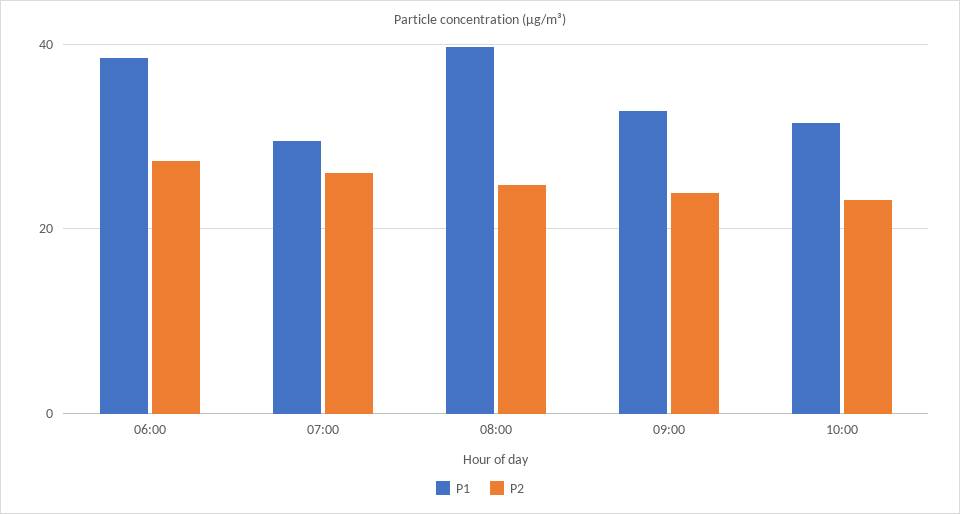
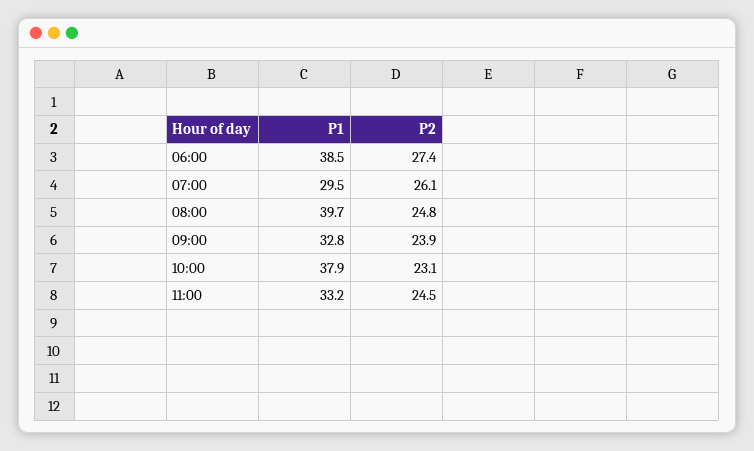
P1, 10:00: 32 -> 37.9
P1, 11:00: none -> 33.2
P2, 11:00: none -> 24.5

